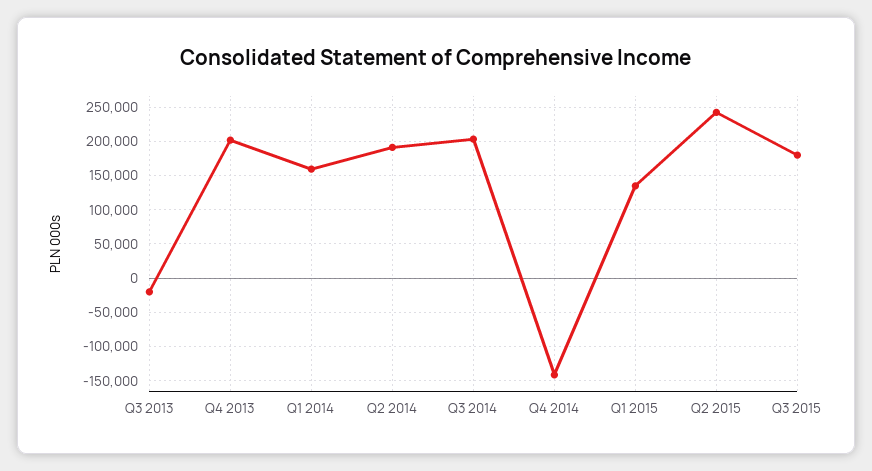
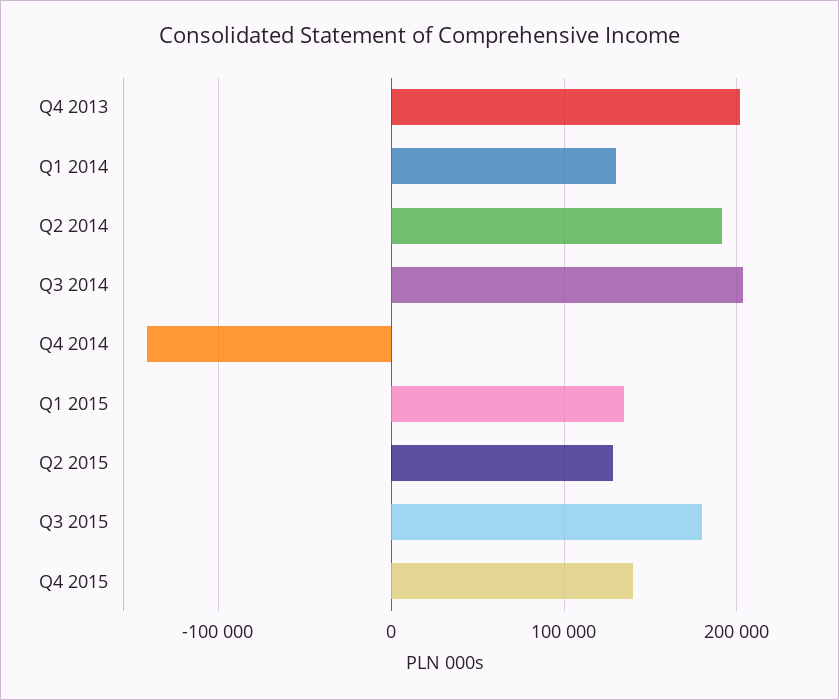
Q3 2013: -20000 -> none
Q1 2014: 160000 -> 130000
Q2 2015: 240000 -> 130000
Q4 2015: none -> 140000

